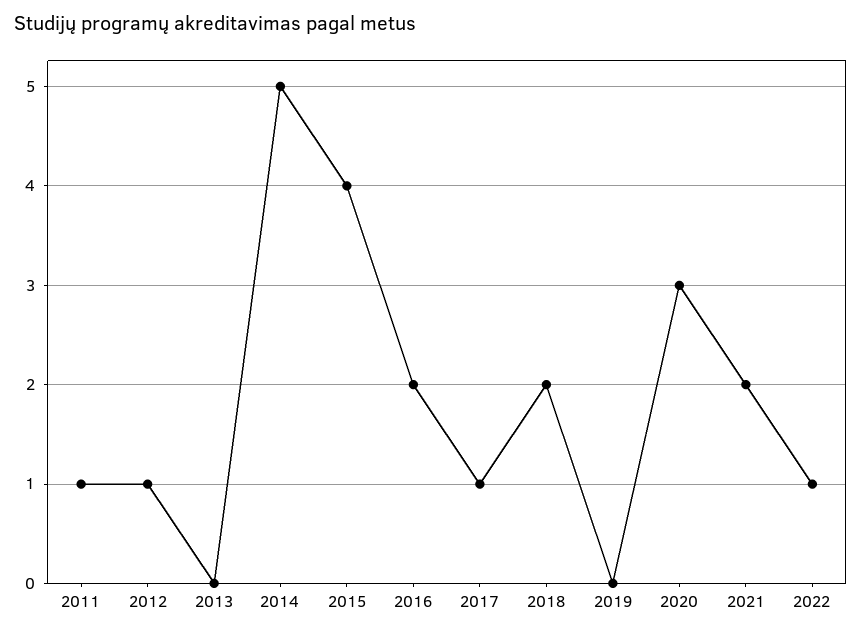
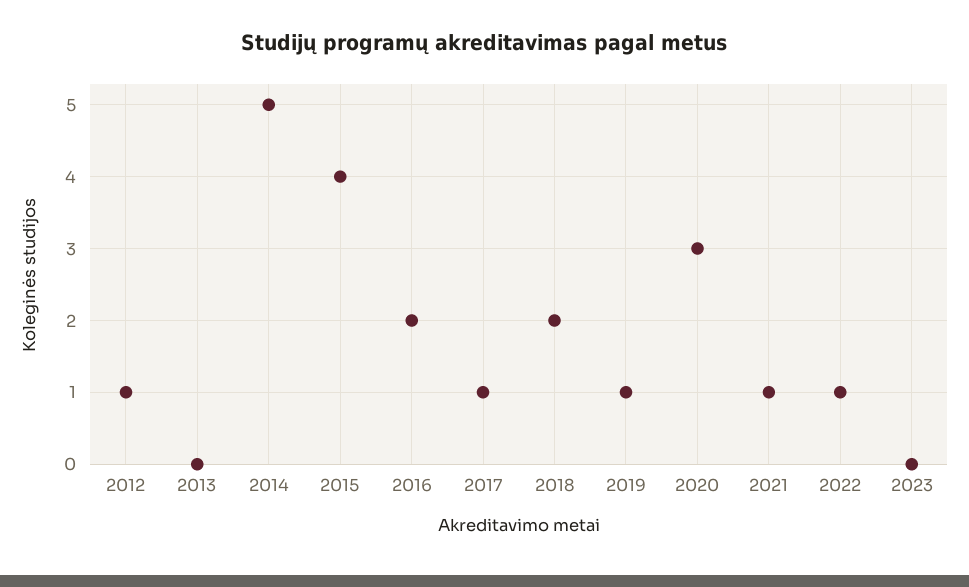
2011: 1 -> none
2019: 0 -> 1
2021: 2 -> 1
2023: none -> 0

